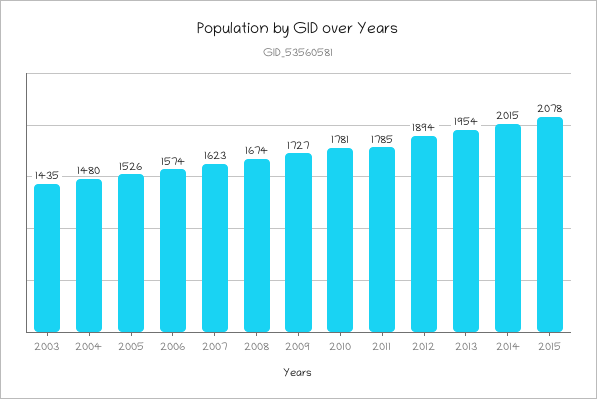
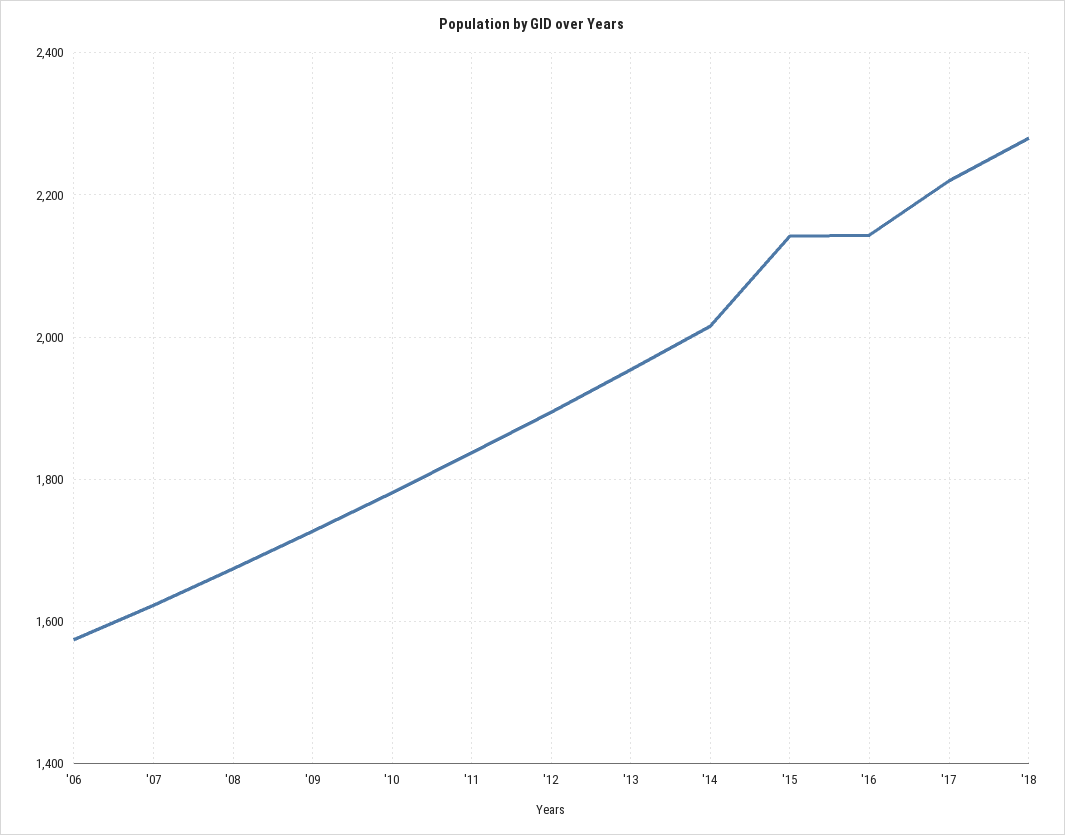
2003: 1435 -> none
2004: 1480 -> none
2005: 1526 -> none
2011: 1785 -> 1840
2015: 2078 -> 2140
'16: none -> 2140
'17: none -> 2220
'18: none -> 2280

